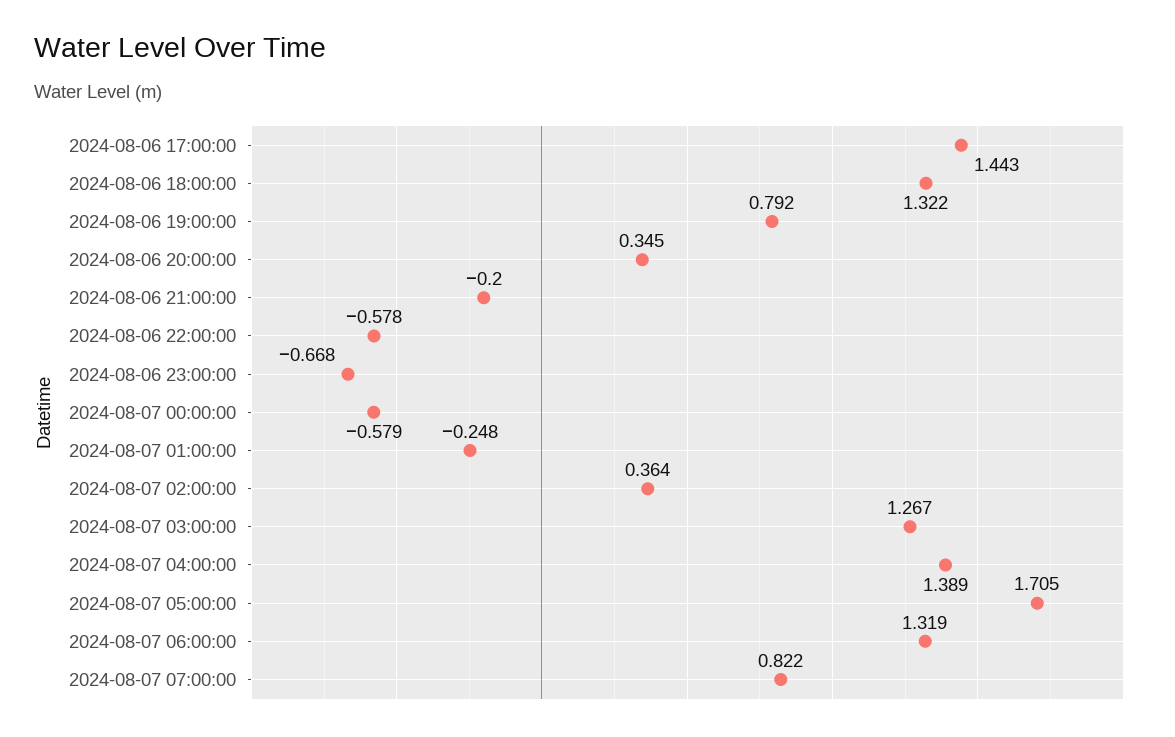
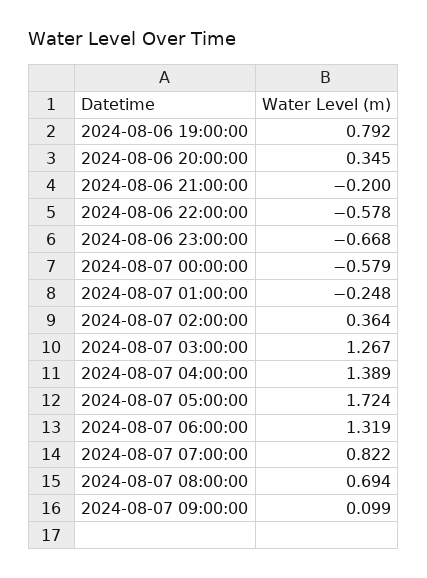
2024-08-06 17:00:00: 1.443 -> none
2024-08-06 18:00:00: 1.322 -> none
2024-08-07 05:00:00: 1.705 -> 1.724
2024-08-07 08:00:00: none -> 0.694
2024-08-07 09:00:00: none -> 0.099

